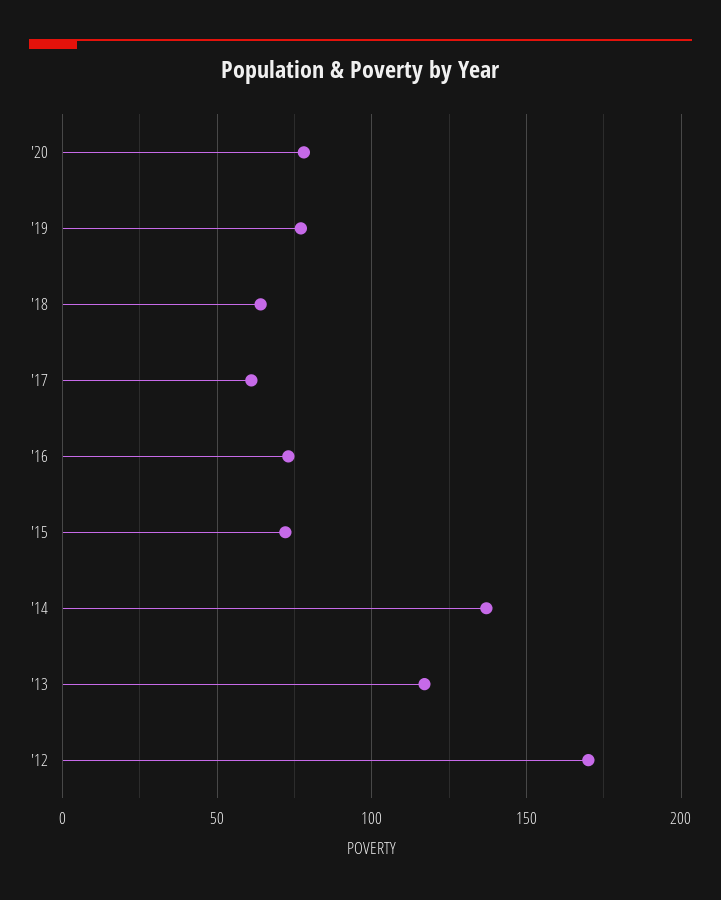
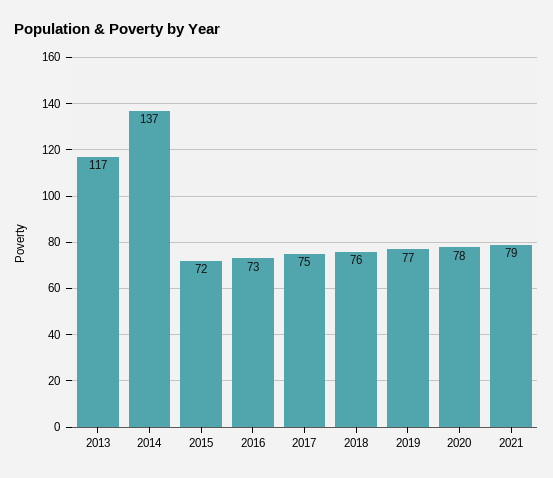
'18: 65 -> 76
'17: 60 -> 75
'12: 170 -> none
2021: none -> 79

